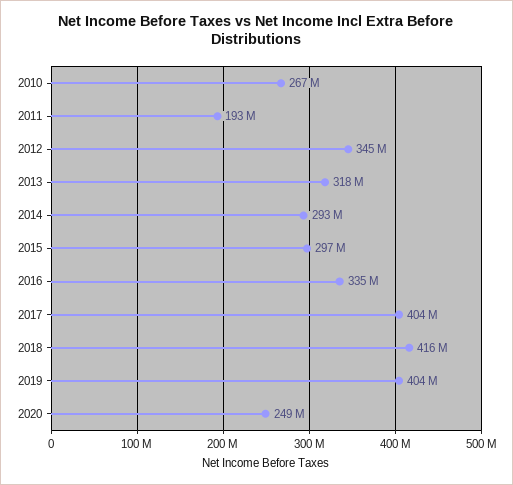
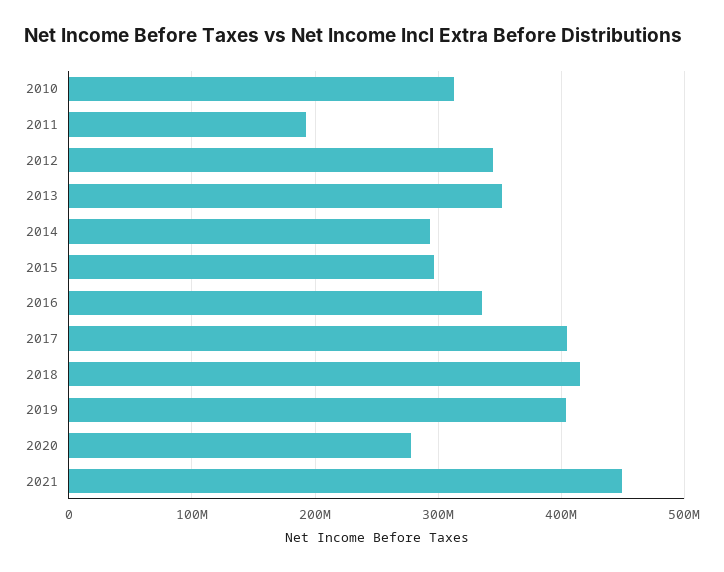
2010: 267000000 -> 310000000
2013: 318000000 -> 350000000
2020: 249000000 -> 280000000
2021: none -> 450000000

